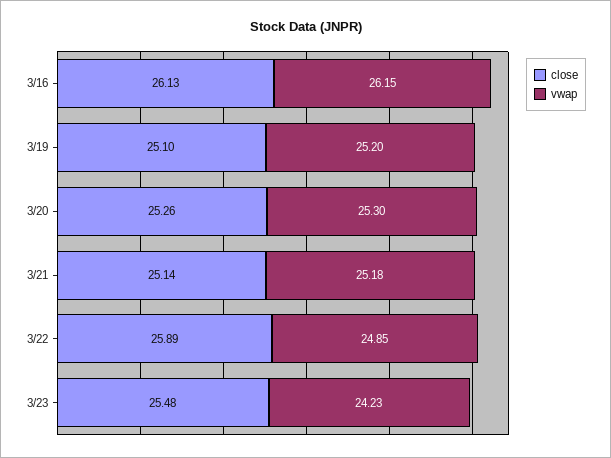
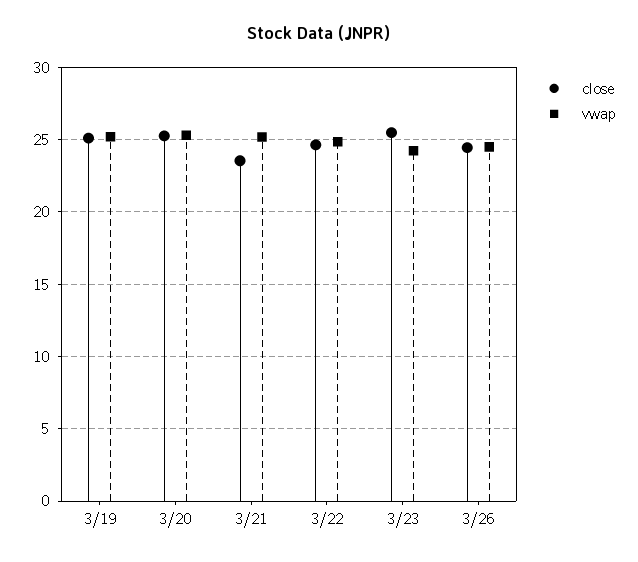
close, 3/16: 26.13 -> none
vwap, 3/16: 26.15 -> none
close, 3/21: 25.14 -> 23.5
close, 3/22: 25.89 -> 24.5
close, 3/26: none -> 24.5
vwap, 3/26: none -> 24.5

